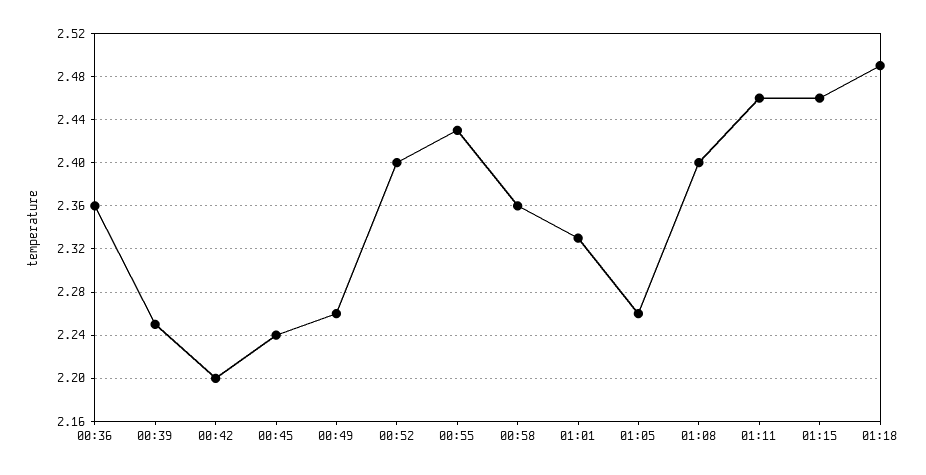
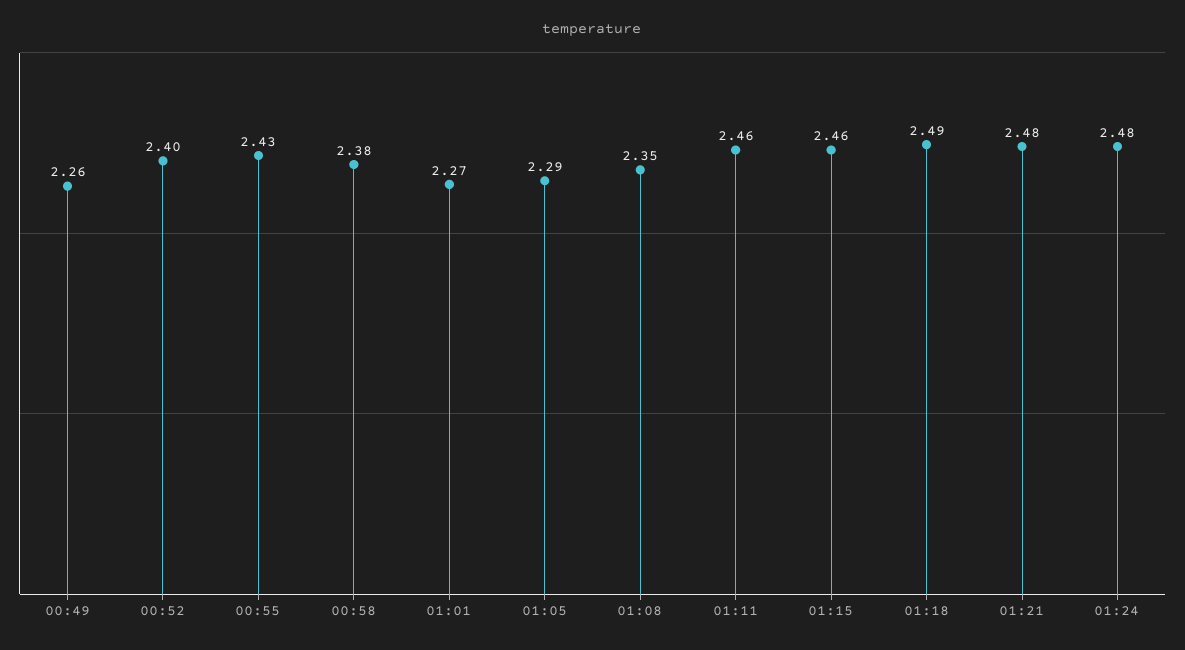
00:36: 2.36 -> none
00:39: 2.25 -> none
00:42: 2.2 -> none
00:45: 2.24 -> none
00:58: 2.36 -> 2.38
01:01: 2.33 -> 2.27
01:05: 2.26 -> 2.29
01:08: 2.4 -> 2.35
01:21: none -> 2.48
01:24: none -> 2.48

